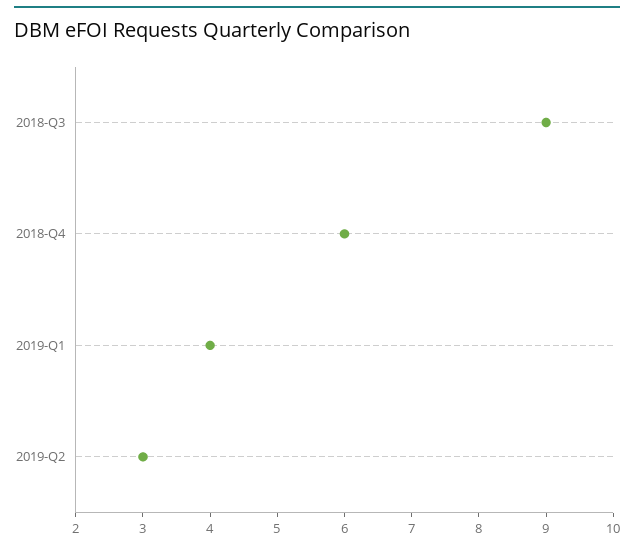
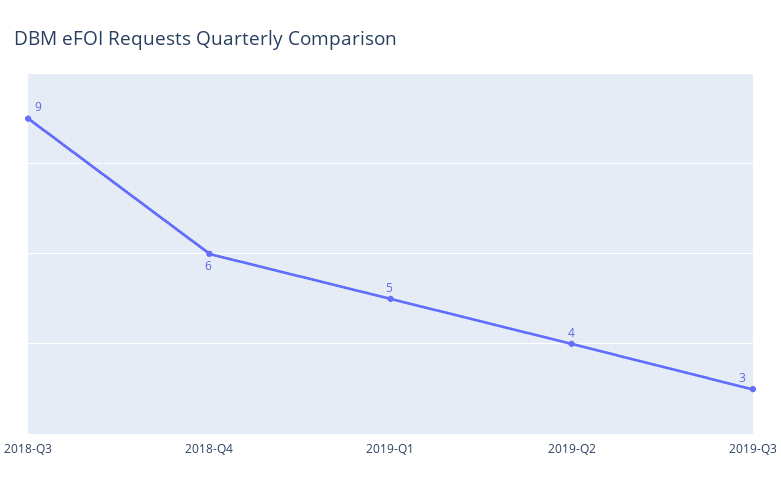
2019-Q1: 4 -> 5
2019-Q2: 3 -> 4
2019-Q3: none -> 3

